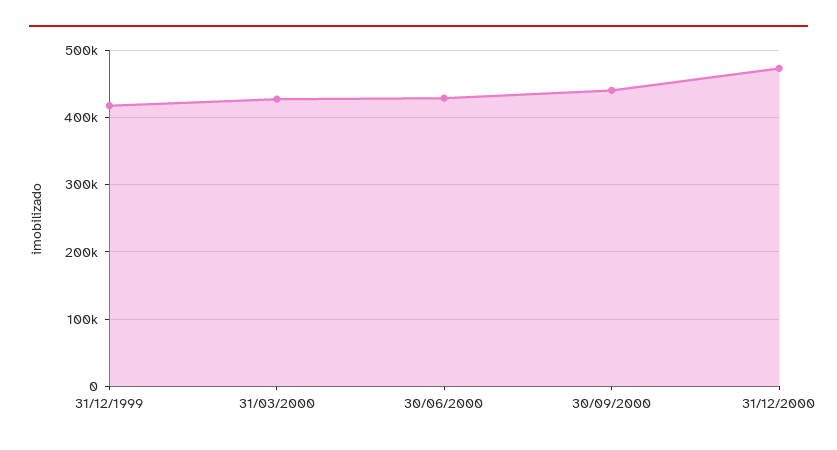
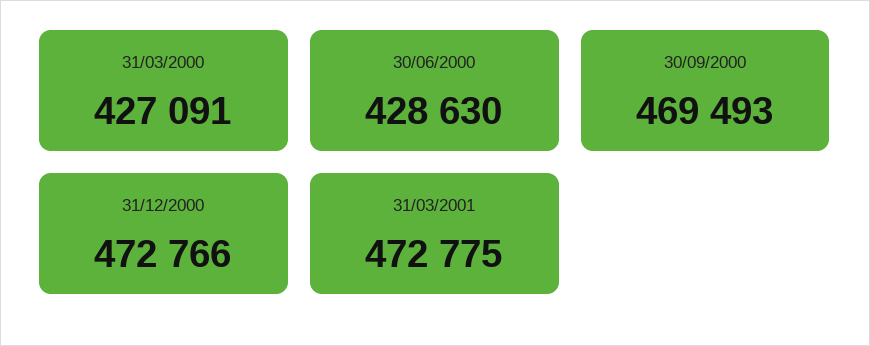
31/12/1999: 420000 -> none
30/09/2000: 440000 -> 469493
31/03/2001: none -> 472775

